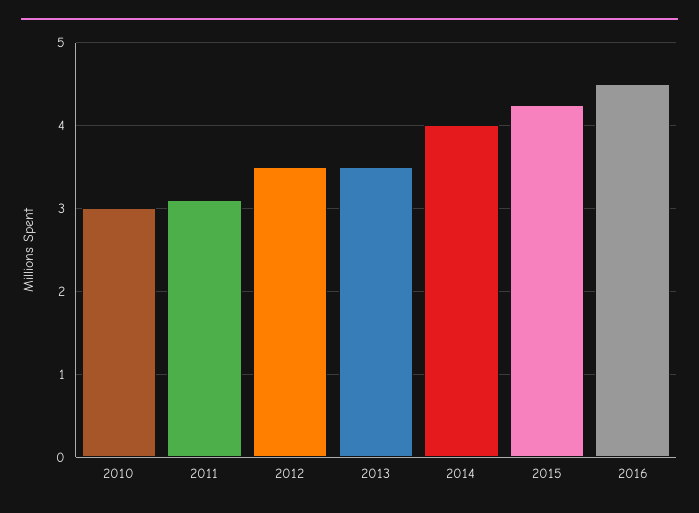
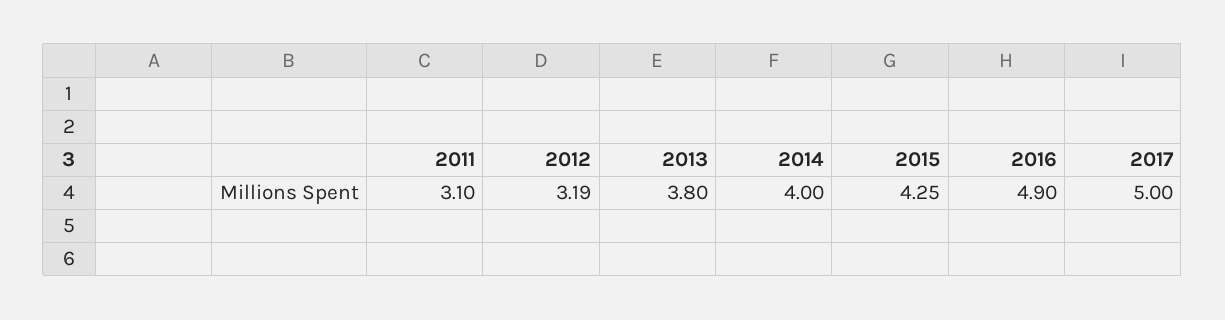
2010: 3 -> none
2012: 3.5 -> 3.19
2013: 3.5 -> 3.8
2016: 4.5 -> 4.9
2017: none -> 5

